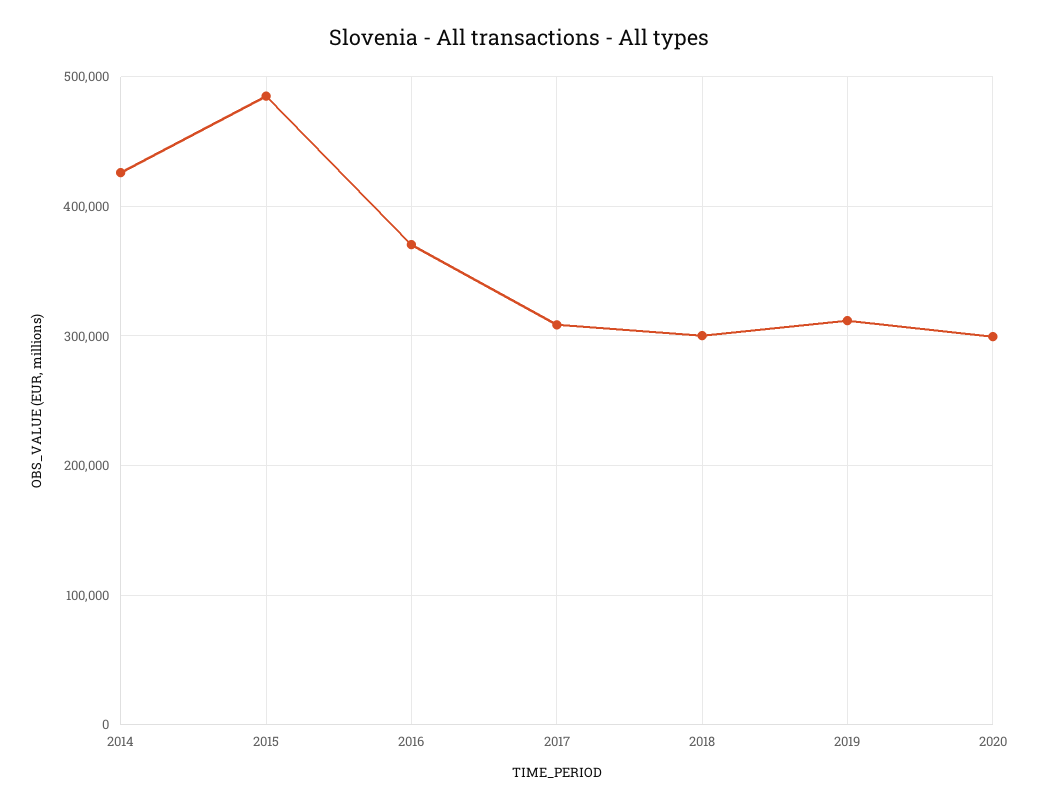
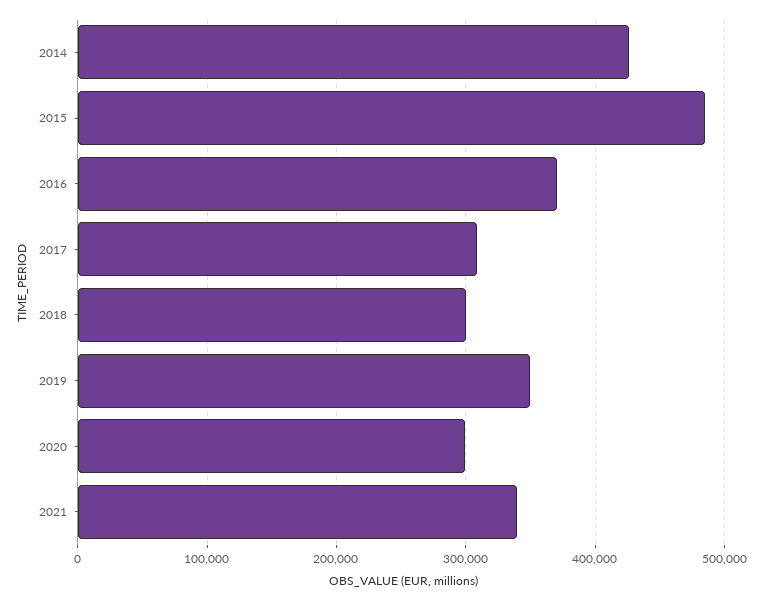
2019: 310000 -> 350000
2021: none -> 340000

